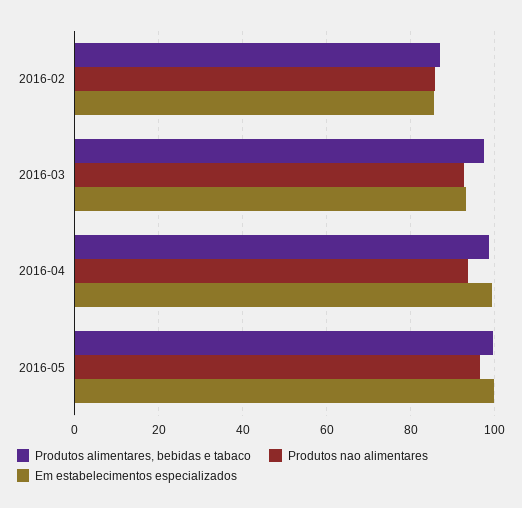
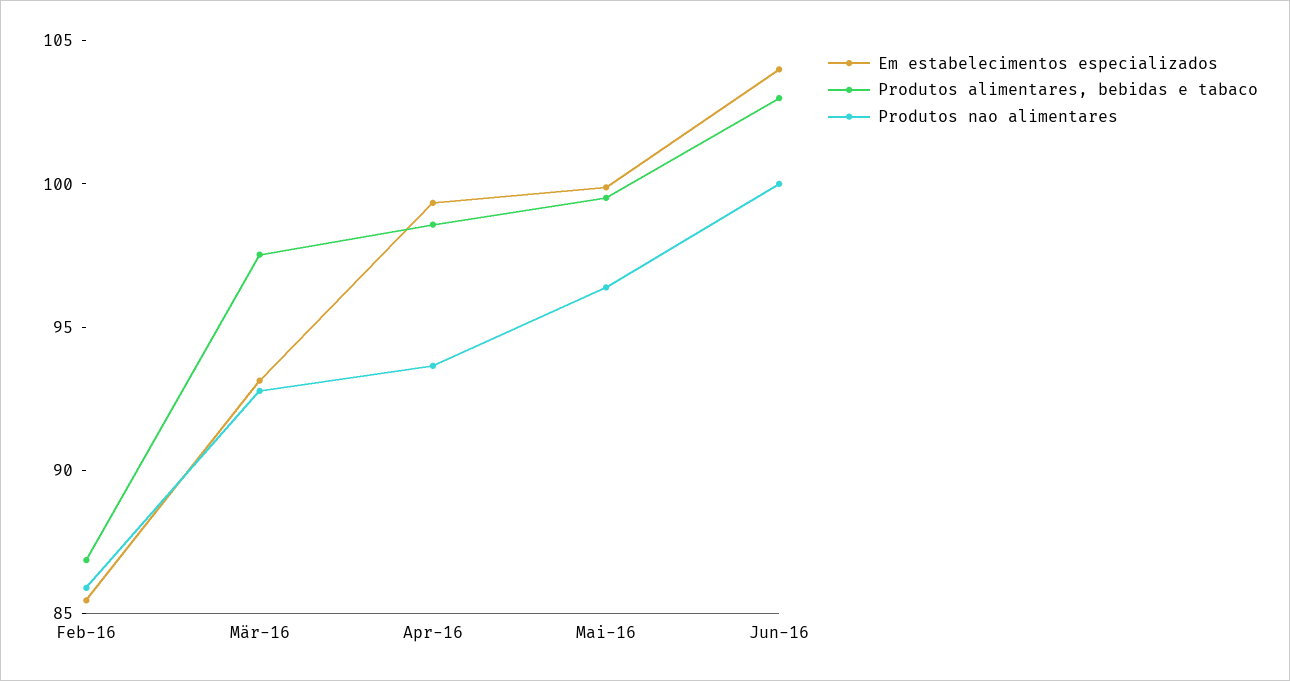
Em estabelecimentos especializados, Jun-16: none -> 104
Produtos alimentares, bebidas e tabaco, Jun-16: none -> 103
Produtos nao alimentares, Jun-16: none -> 100

